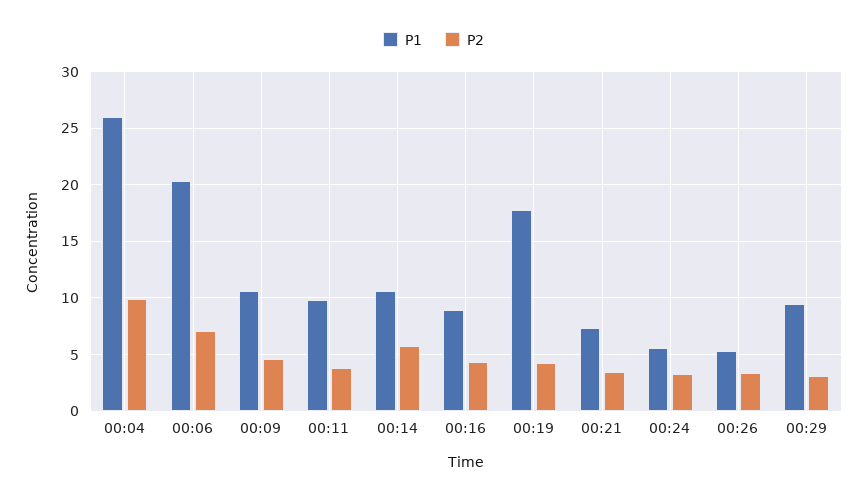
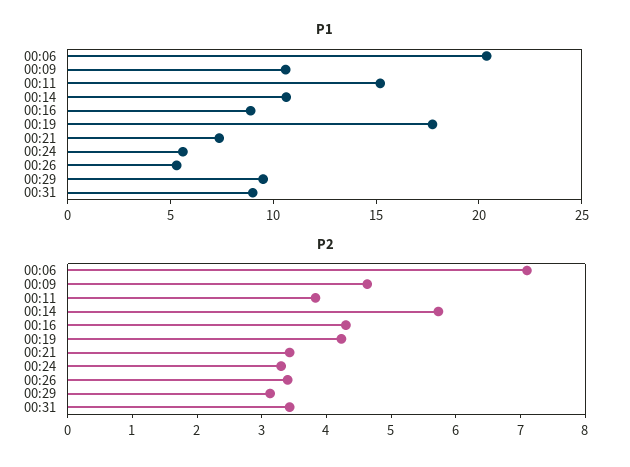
P1, 00:04: 26 -> none
P2, 00:04: 10 -> none
P1, 00:11: 10 -> 15
P1, 00:31: none -> 9
P2, 00:31: none -> 3.4

